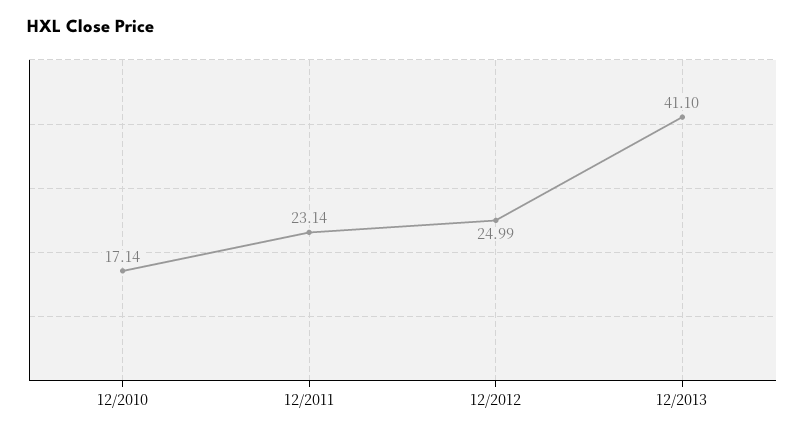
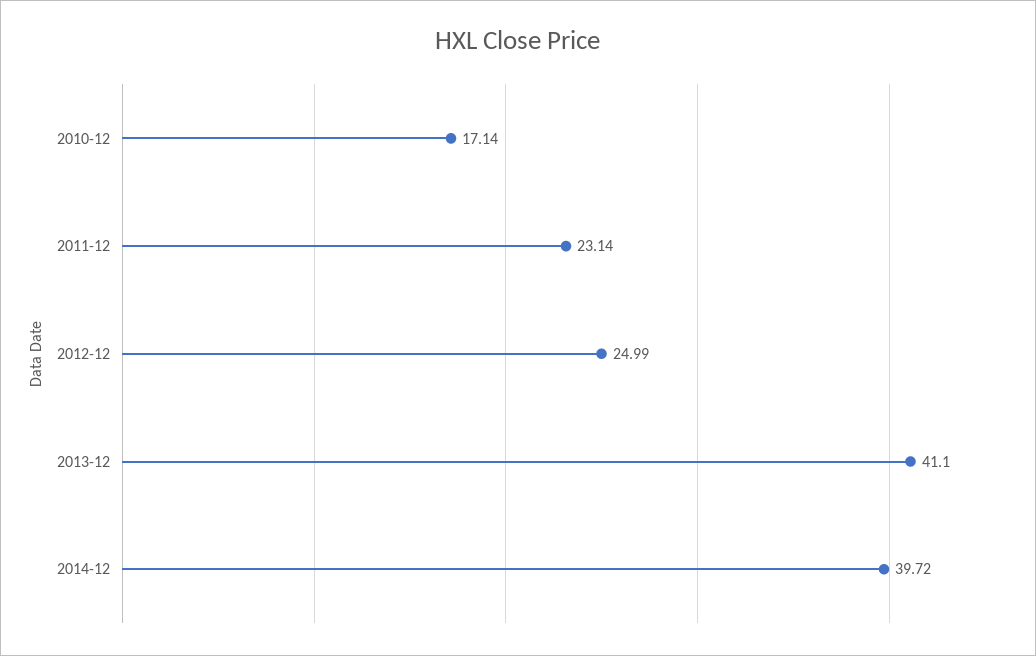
2014-12: none -> 39.72

